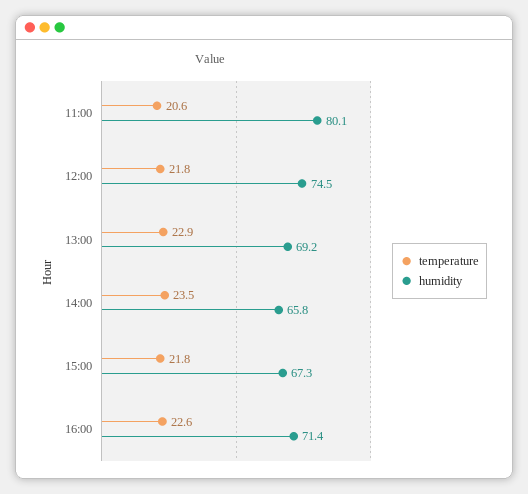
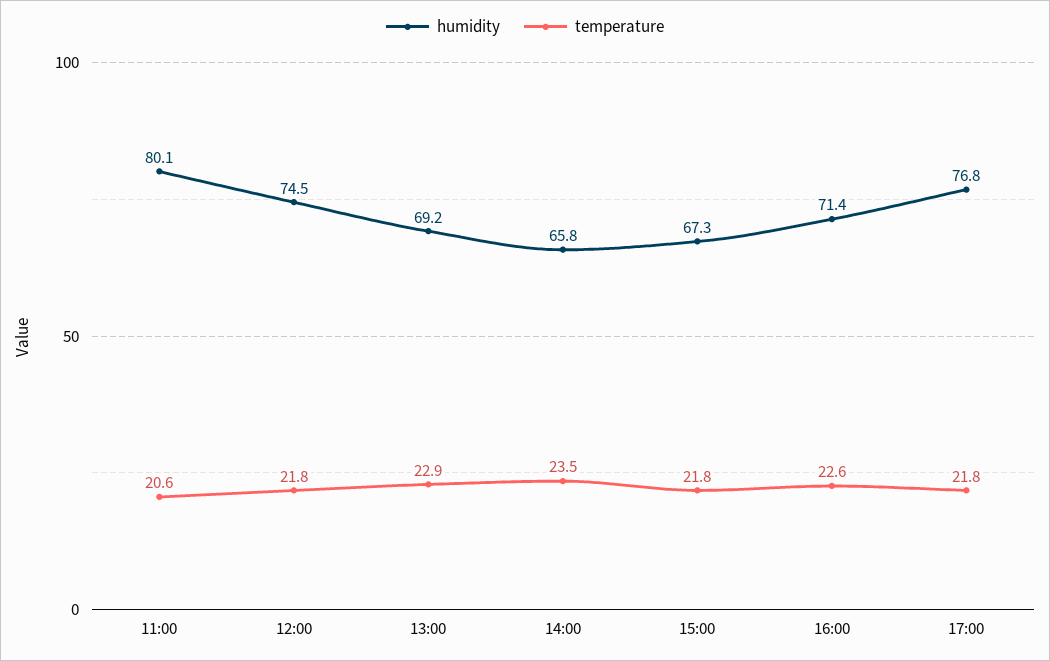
humidity, 17:00: none -> 76.8
temperature, 17:00: none -> 21.8

